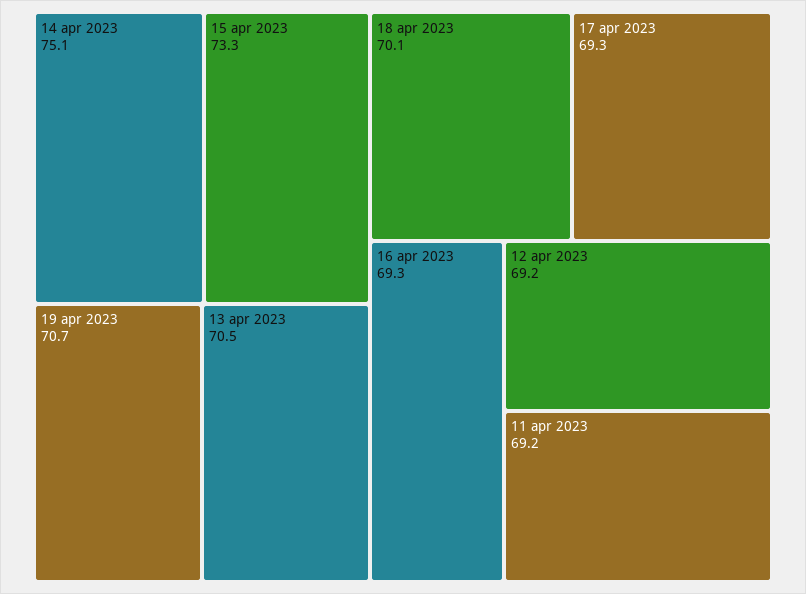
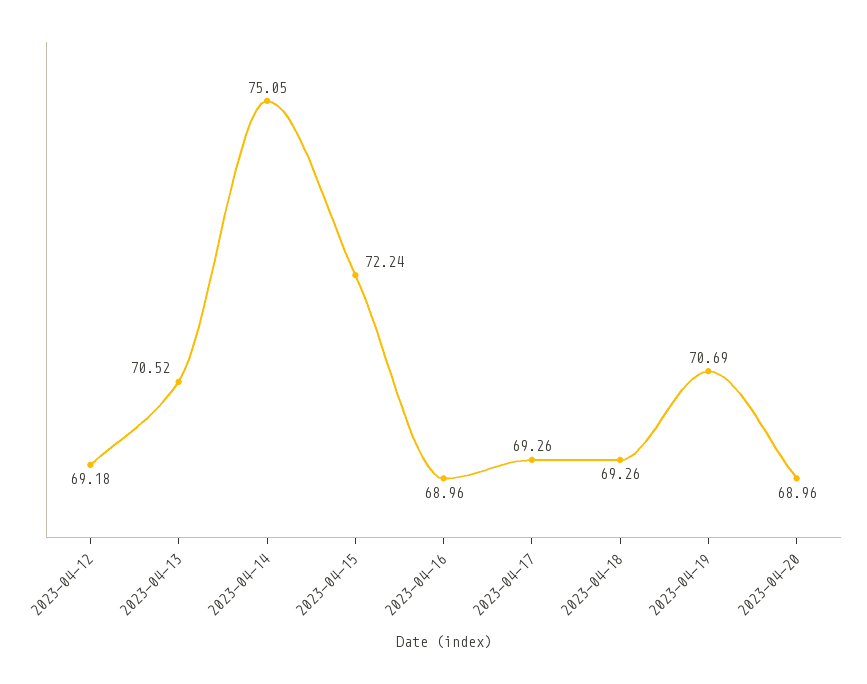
15 apr 2023: 73.3 -> 72.24
18 apr 2023: 70.1 -> 69.26
16 apr 2023: 69.3 -> 68.96
11 apr 2023: 69.2 -> none
2023-04-20: none -> 68.96

